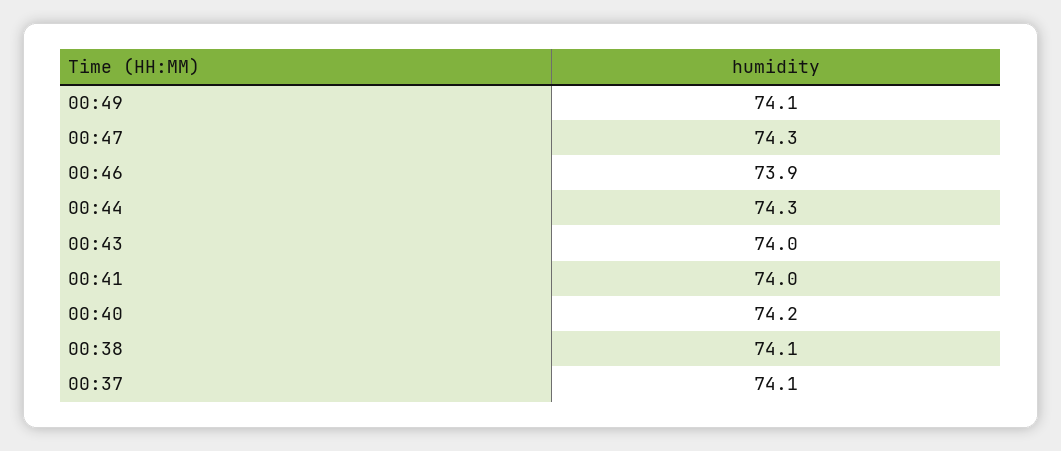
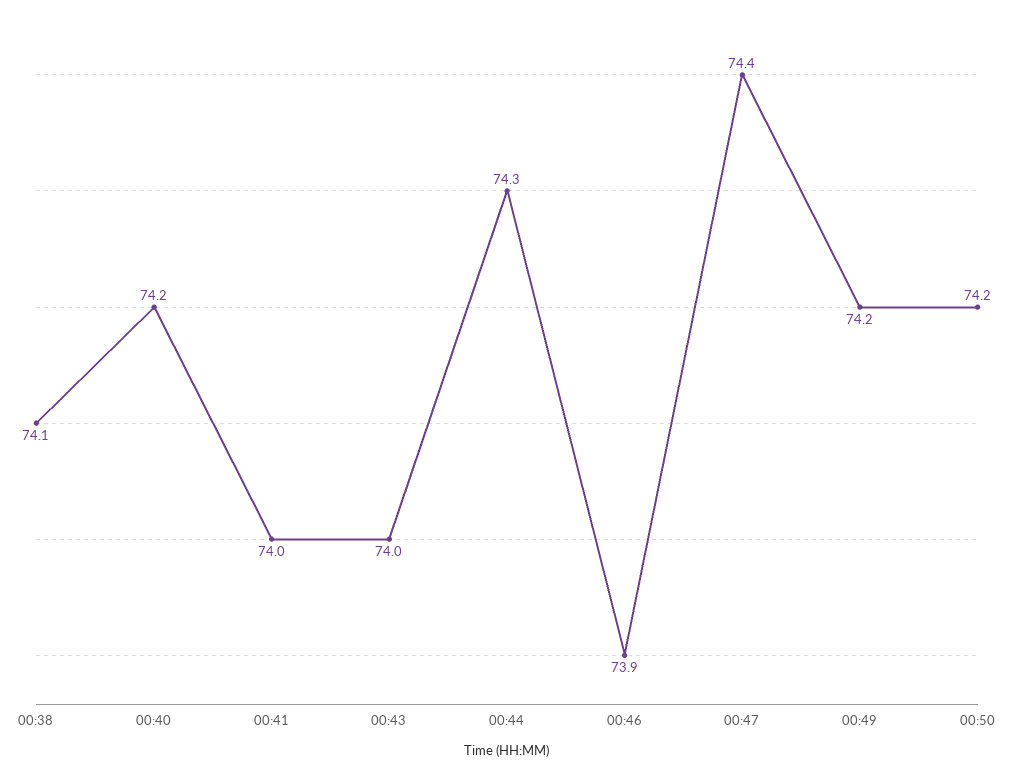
00:49: 74.1 -> 74.2
00:47: 74.3 -> 74.4
00:37: 74.1 -> none
00:50: none -> 74.2

